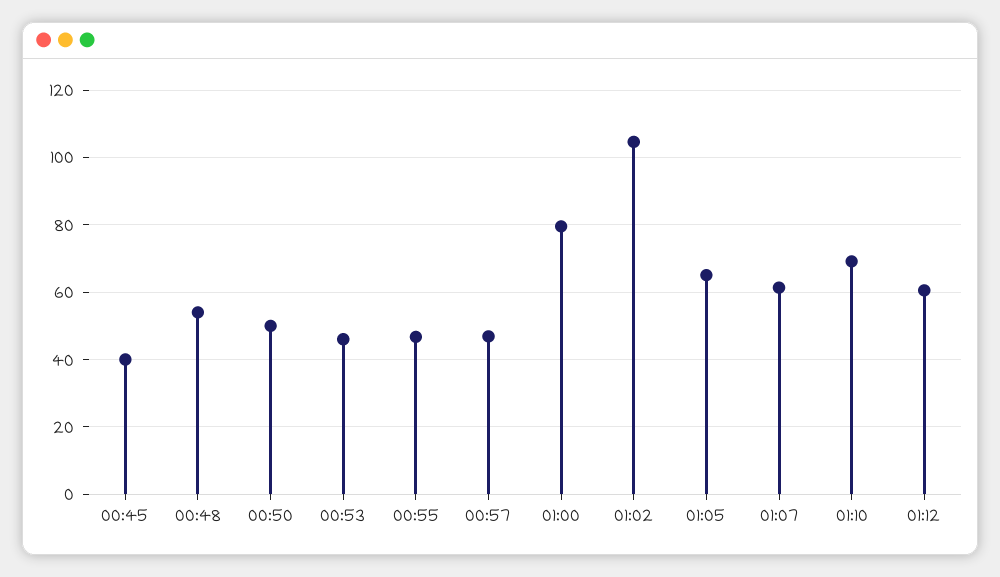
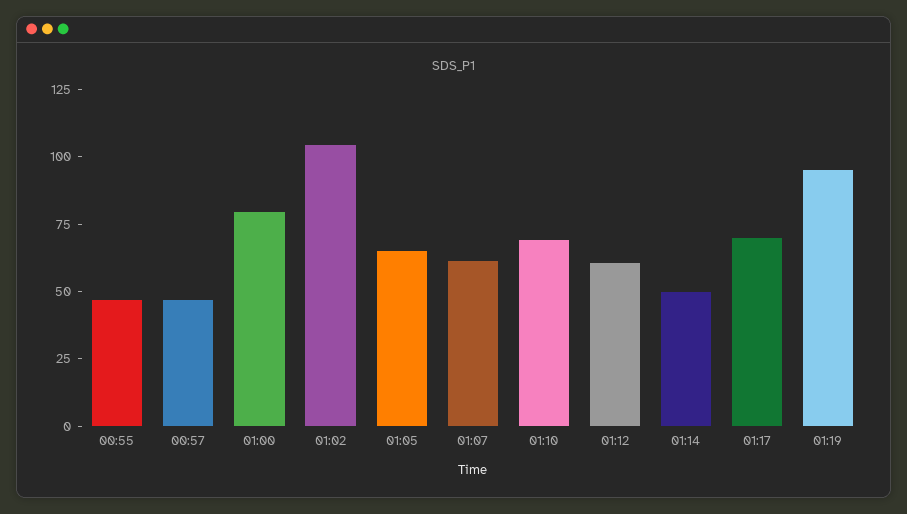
00:45: 40 -> none
00:48: 54 -> none
00:50: 50 -> none
00:53: 46 -> none
01:14: none -> 50
01:17: none -> 70
01:19: none -> 95

